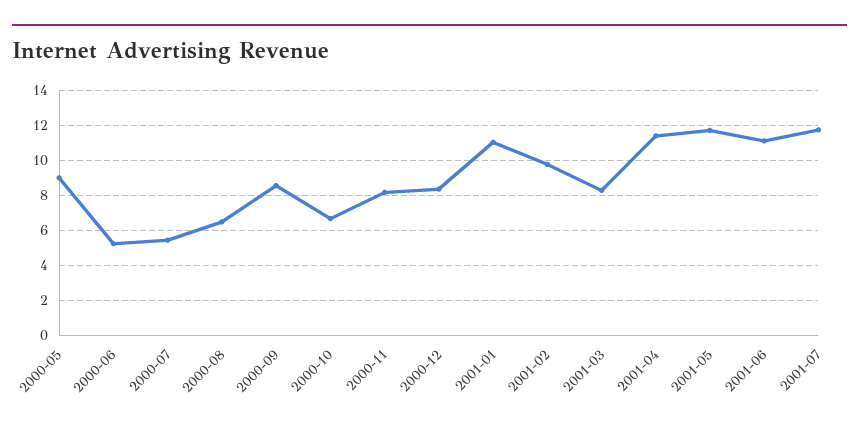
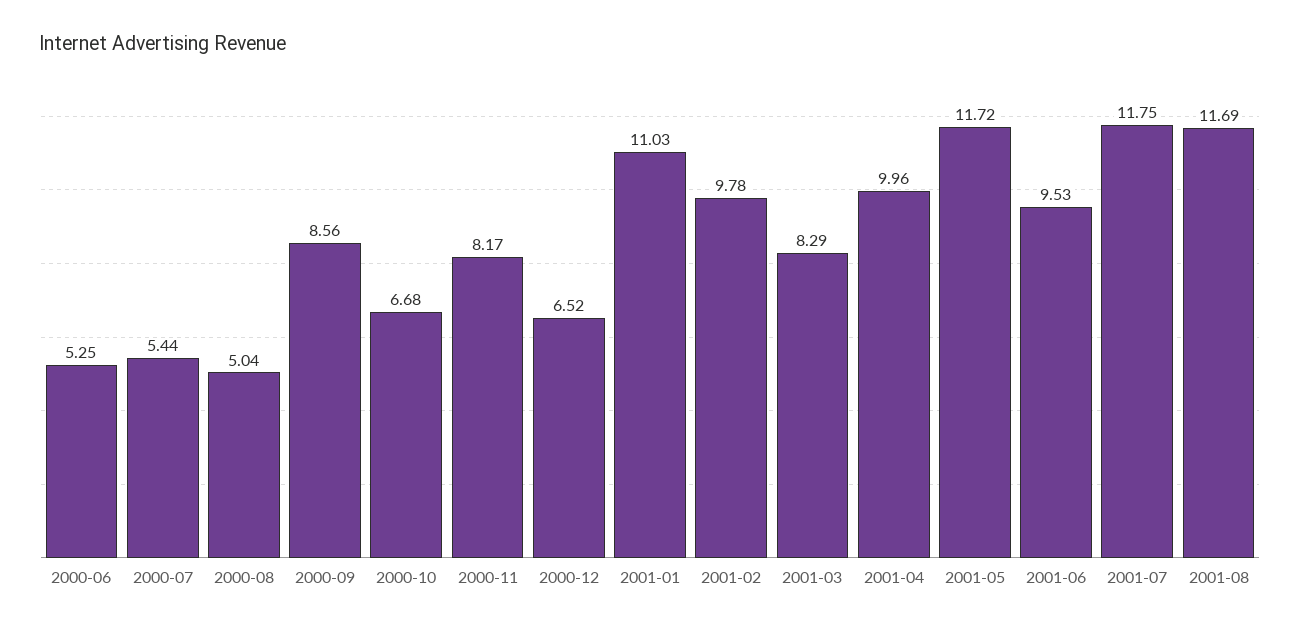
2000-05: 9 -> none
2000-08: 6.5 -> 5.04
2000-12: 8.5 -> 6.52
2001-04: 11.5 -> 9.96
2001-06: 11 -> 9.53
2001-08: none -> 11.69

